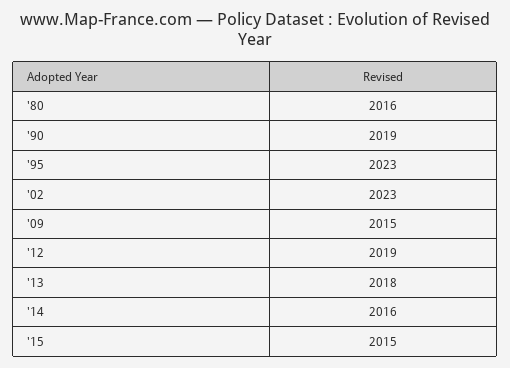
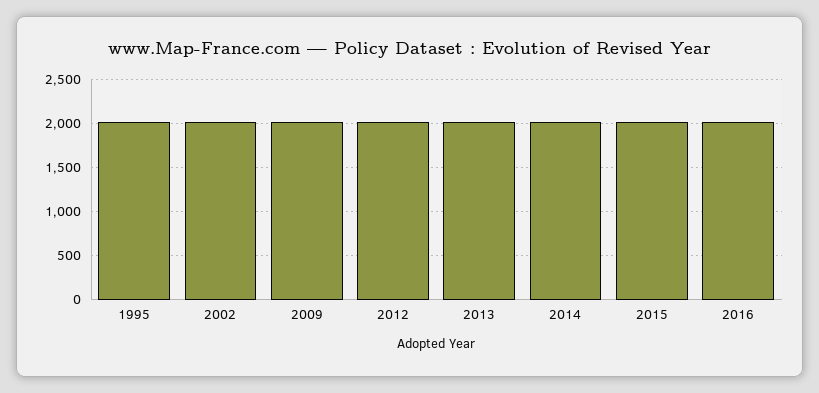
'80: 2016 -> none
'90: 2019 -> none
2016: none -> 2000

